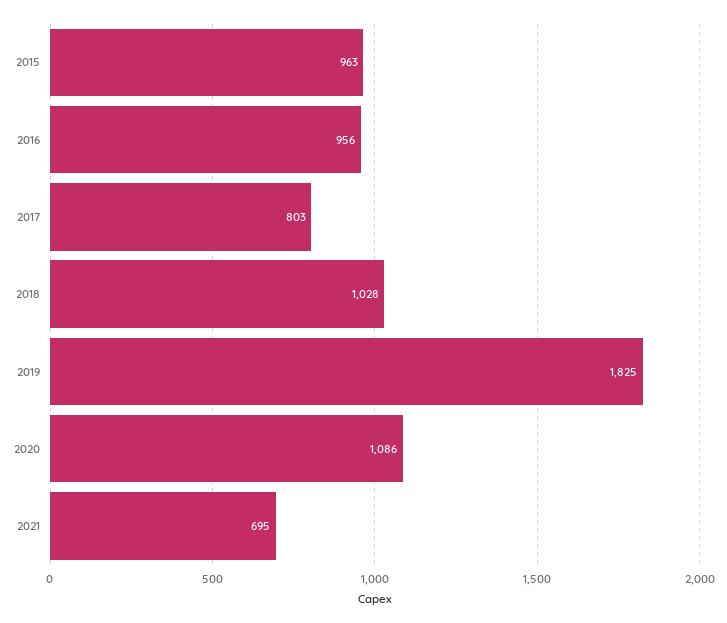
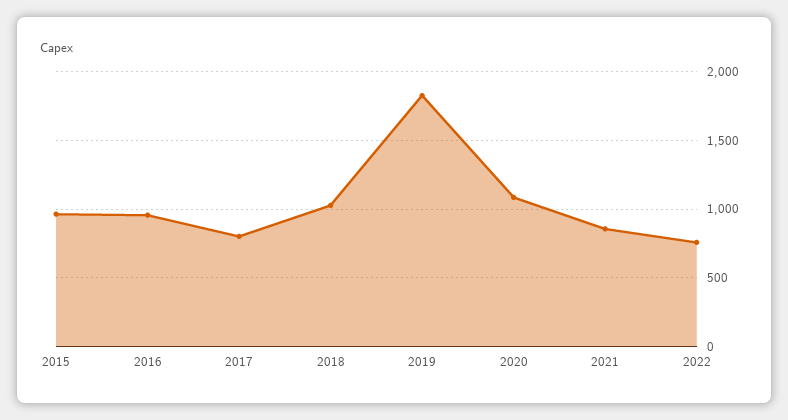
2021: 695 -> 850
2022: none -> 750

